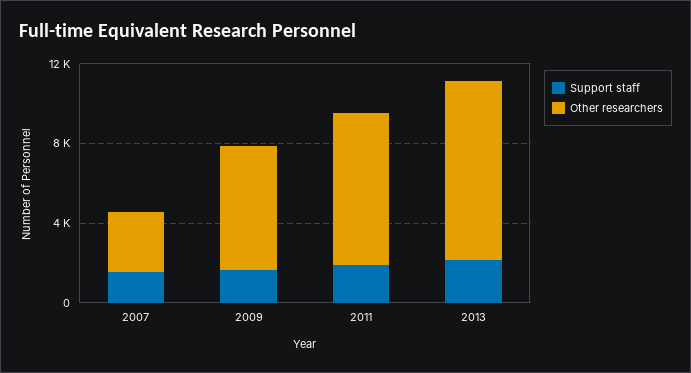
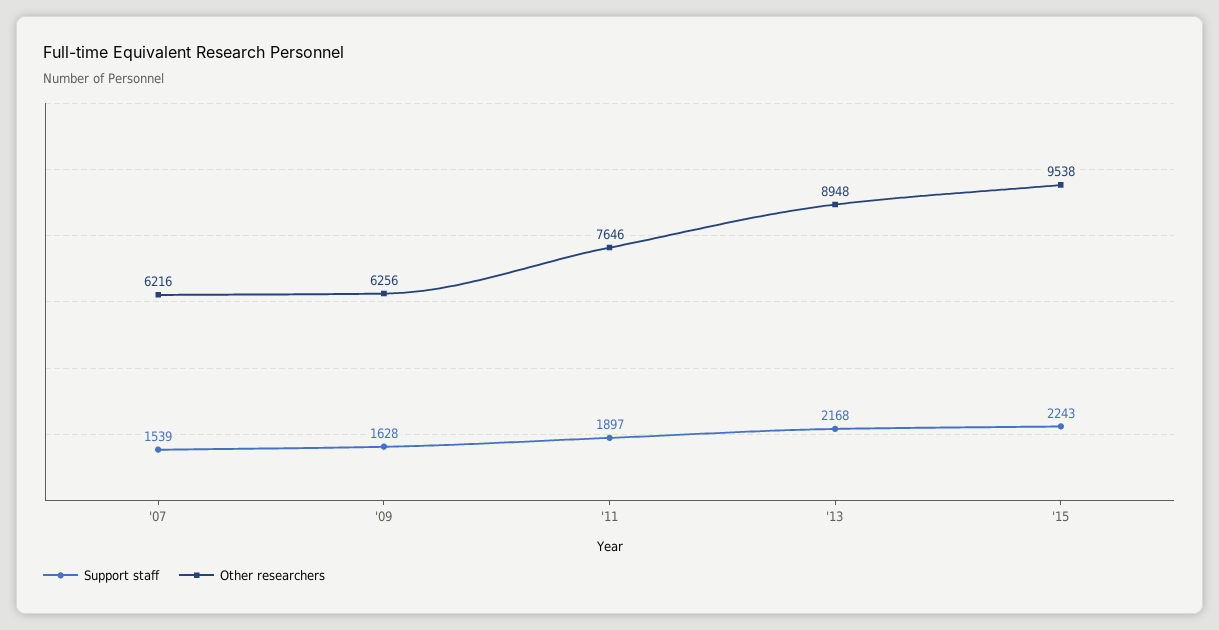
Other researchers, 2007: 3000 -> 6216
Support staff, '15: none -> 2243
Other researchers, '15: none -> 9538

